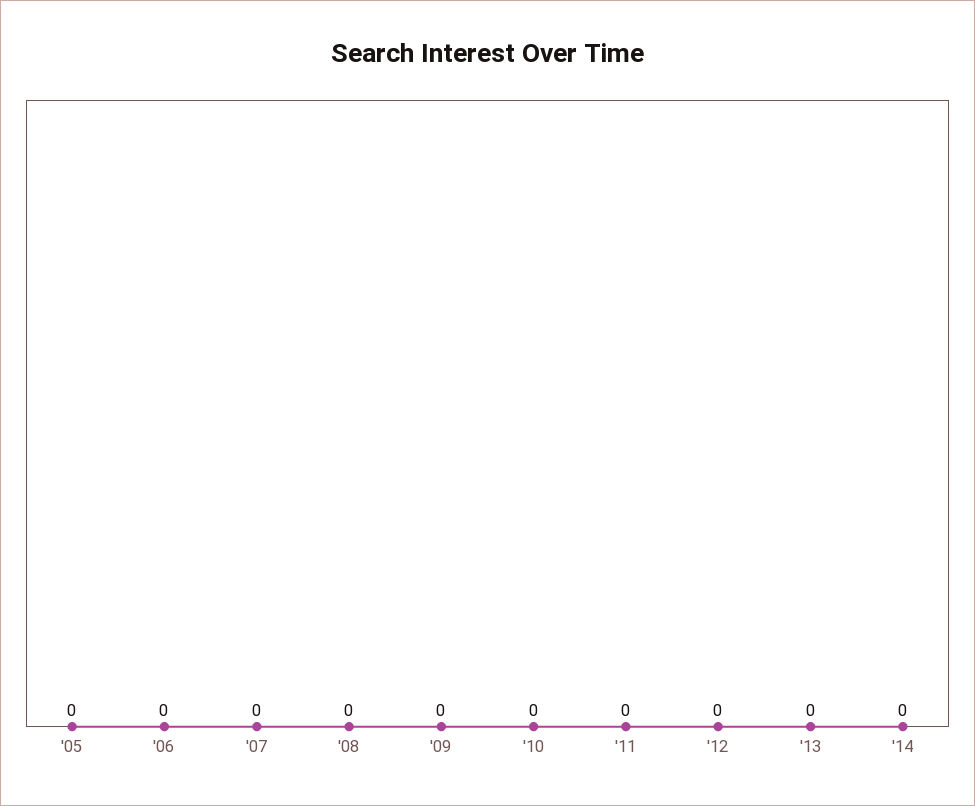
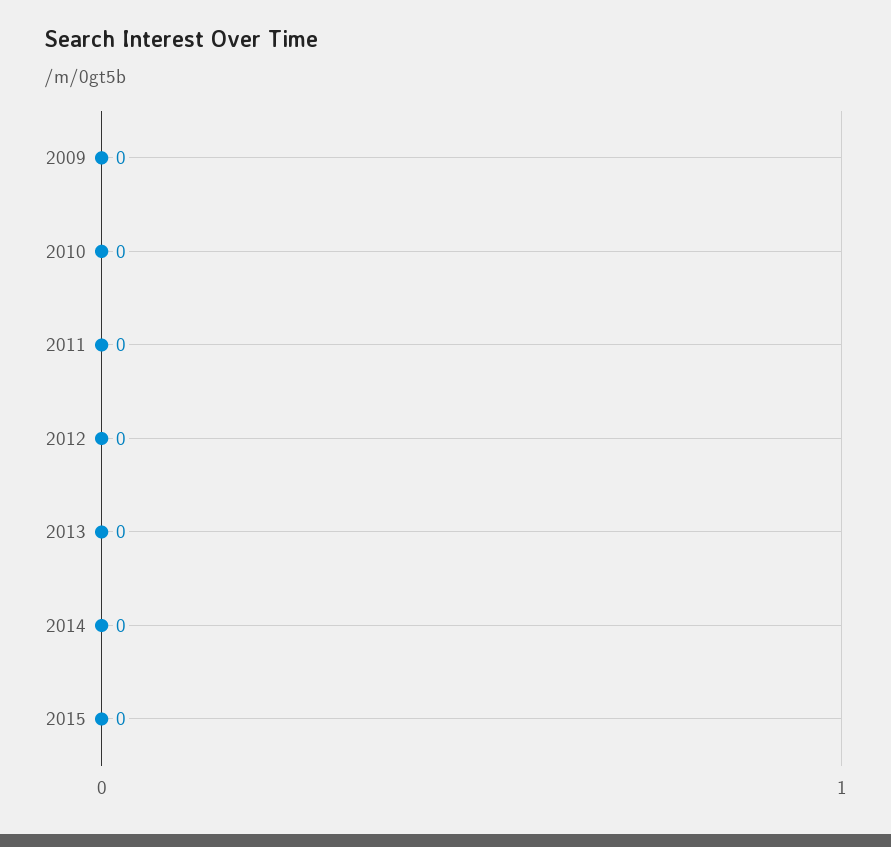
'05: 0 -> none
'06: 0 -> none
'07: 0 -> none
'08: 0 -> none
2015: none -> 0

